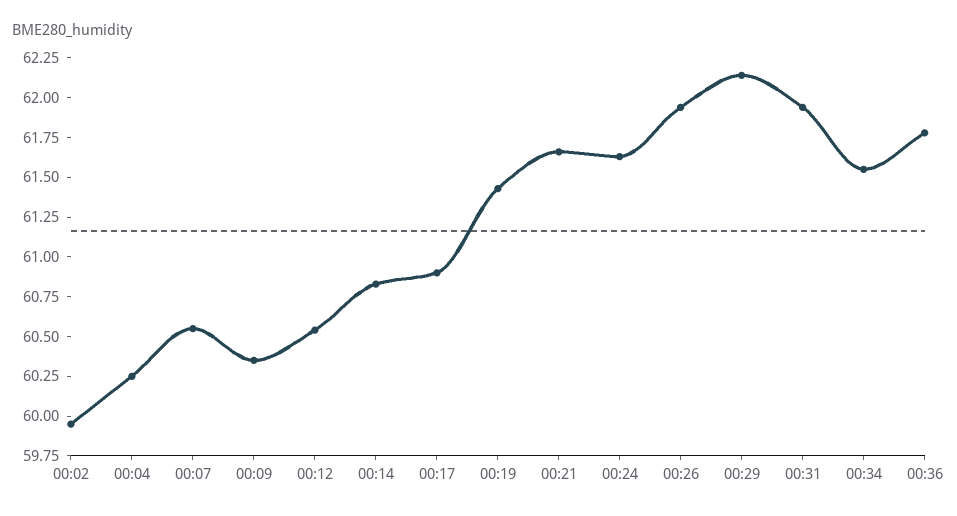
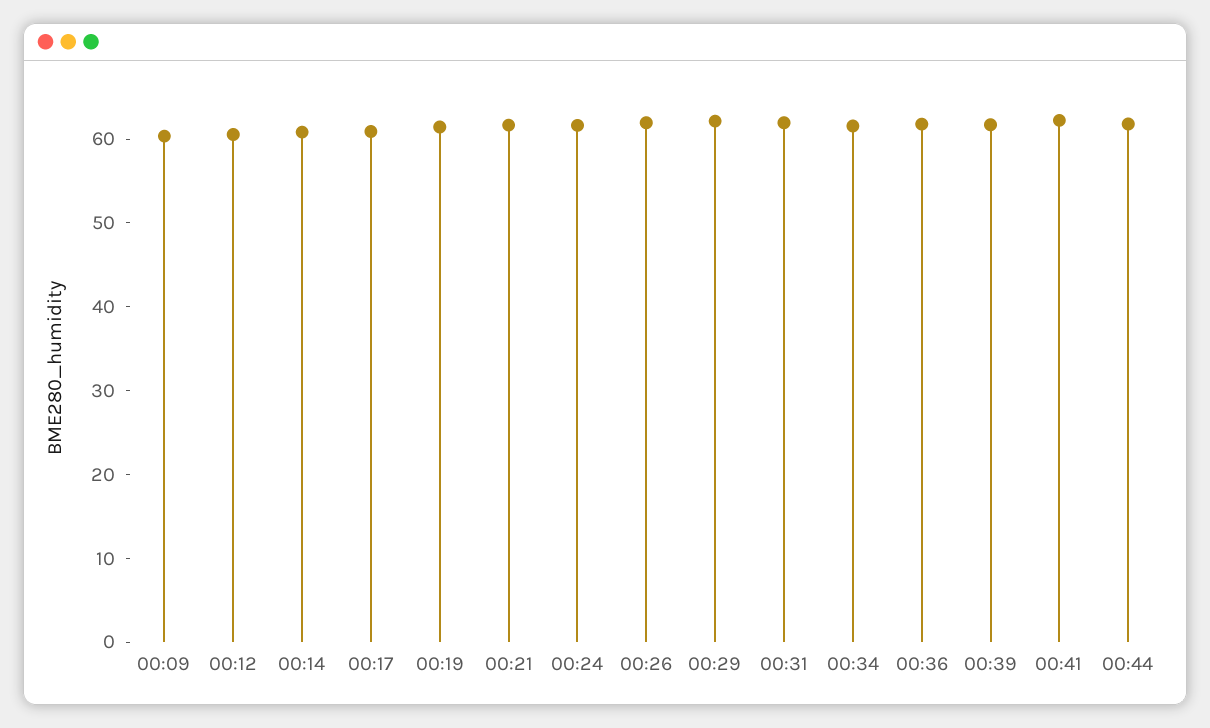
00:02: 60 -> none
00:04: 60.25 -> none
00:07: 60.5 -> none
00:39: none -> 62
00:41: none -> 62
00:44: none -> 62

